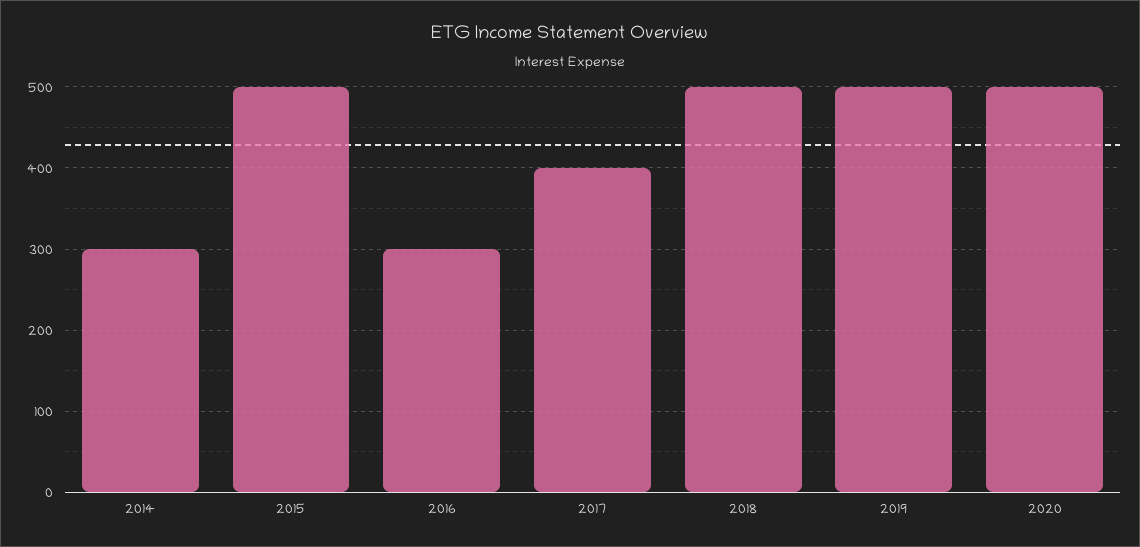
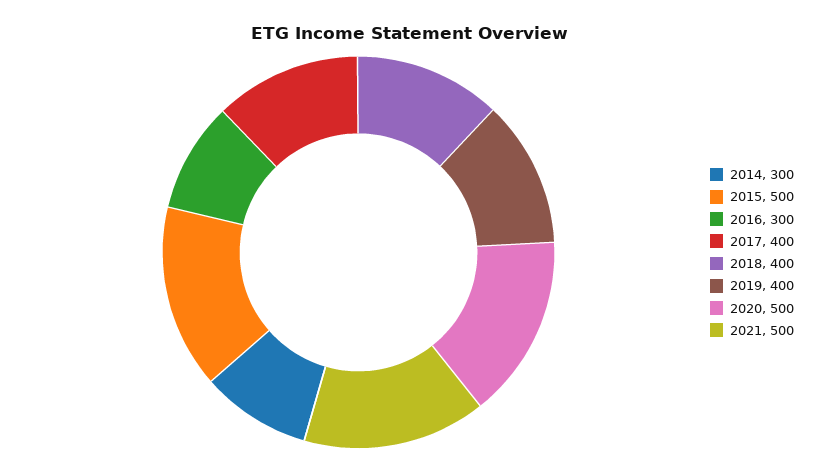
2018: 500 -> 400
2019: 500 -> 400
2021: none -> 500

